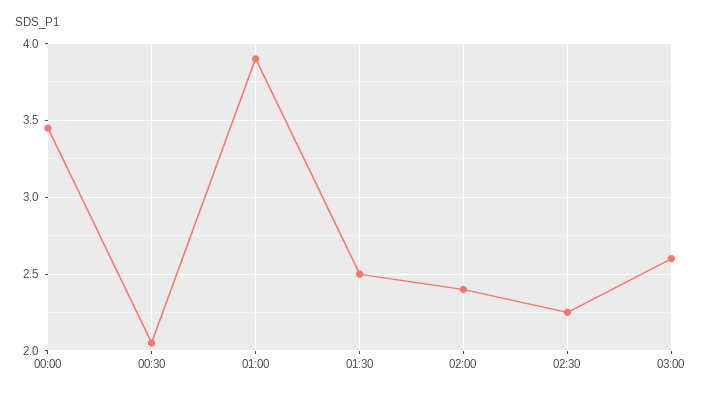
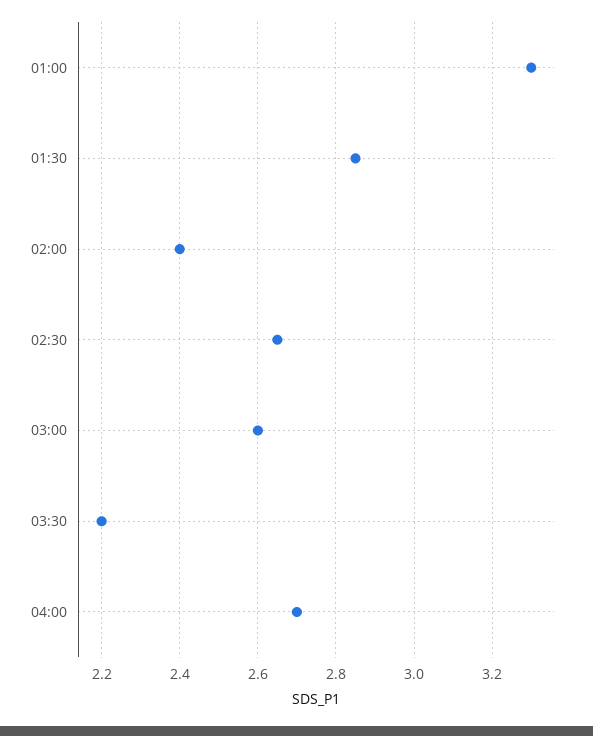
00:00: 3.45 -> none
00:30: 2.05 -> none
01:00: 3.9 -> 3.3
01:30: 2.5 -> 2.85
02:30: 2.25 -> 2.65
03:30: none -> 2.2
04:00: none -> 2.7

